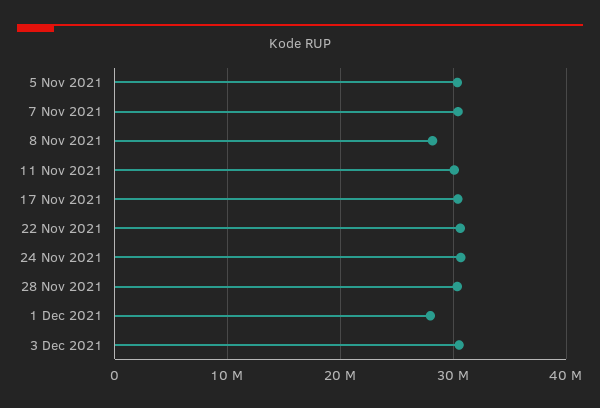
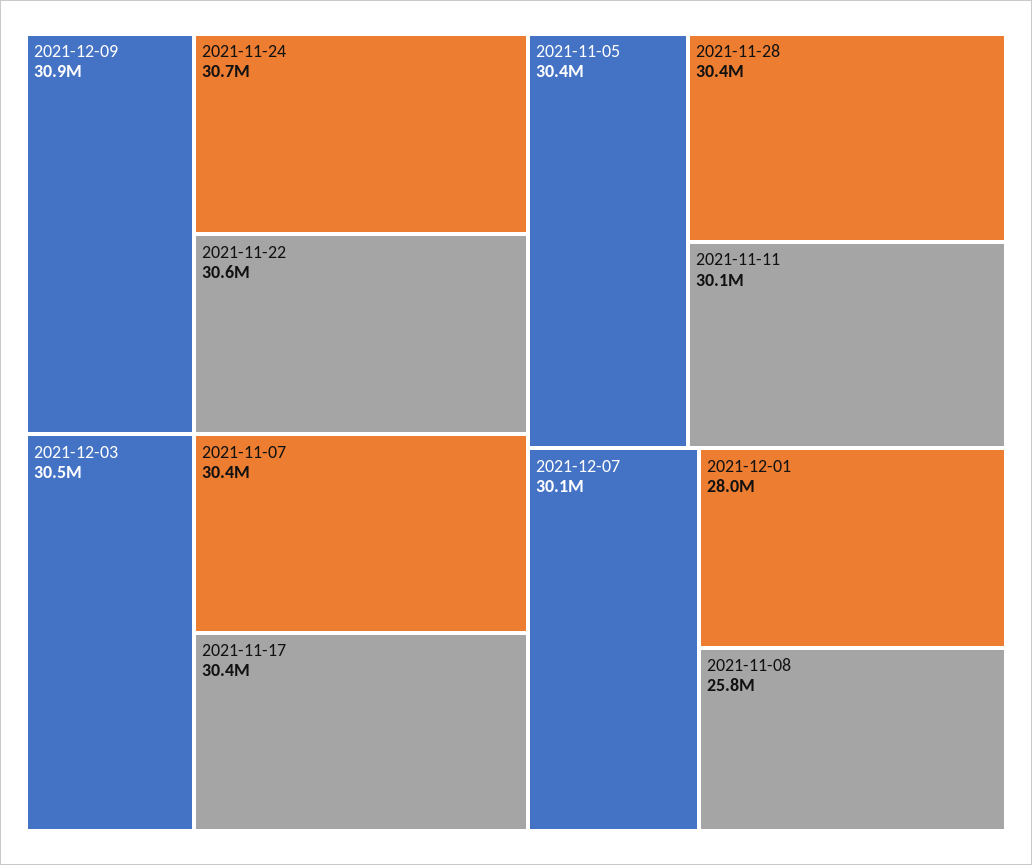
8 Nov 2021: 28000000 -> 25800000
2021-12-09: none -> 30900000
2021-12-07: none -> 30100000

